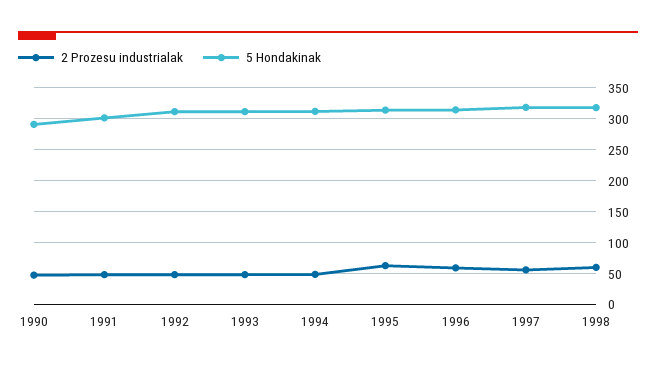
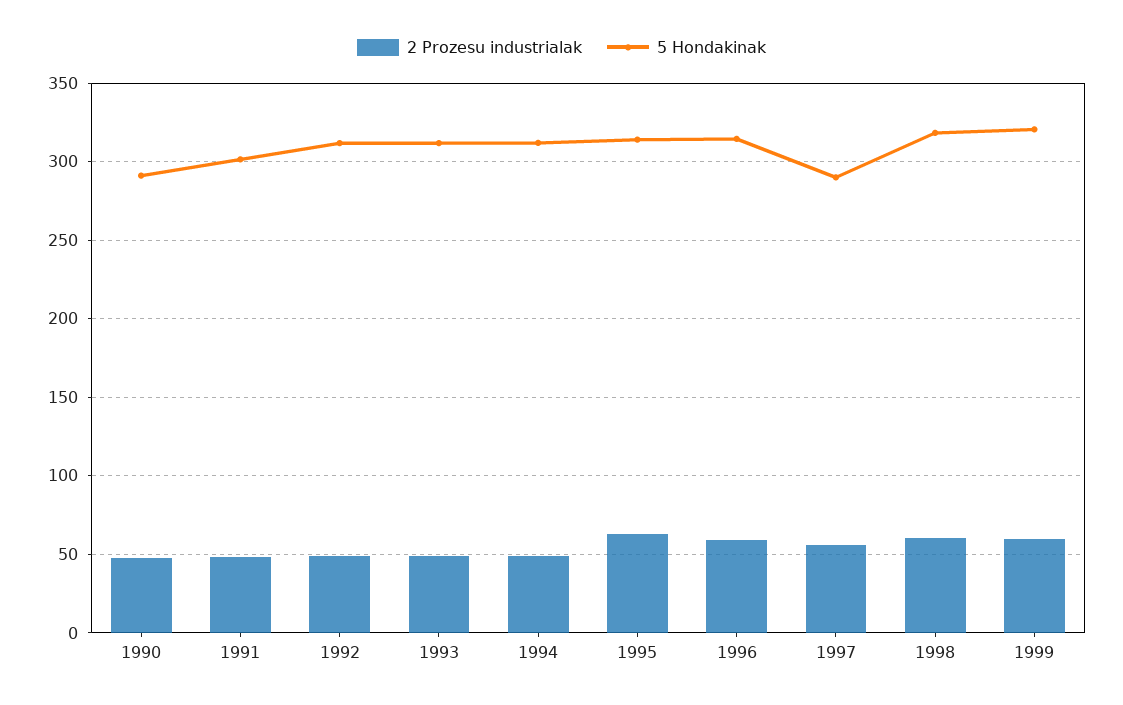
5 Hondakinak, 1997: 320 -> 290
2 Prozesu industrialak, 1999: none -> 60
5 Hondakinak, 1999: none -> 320

